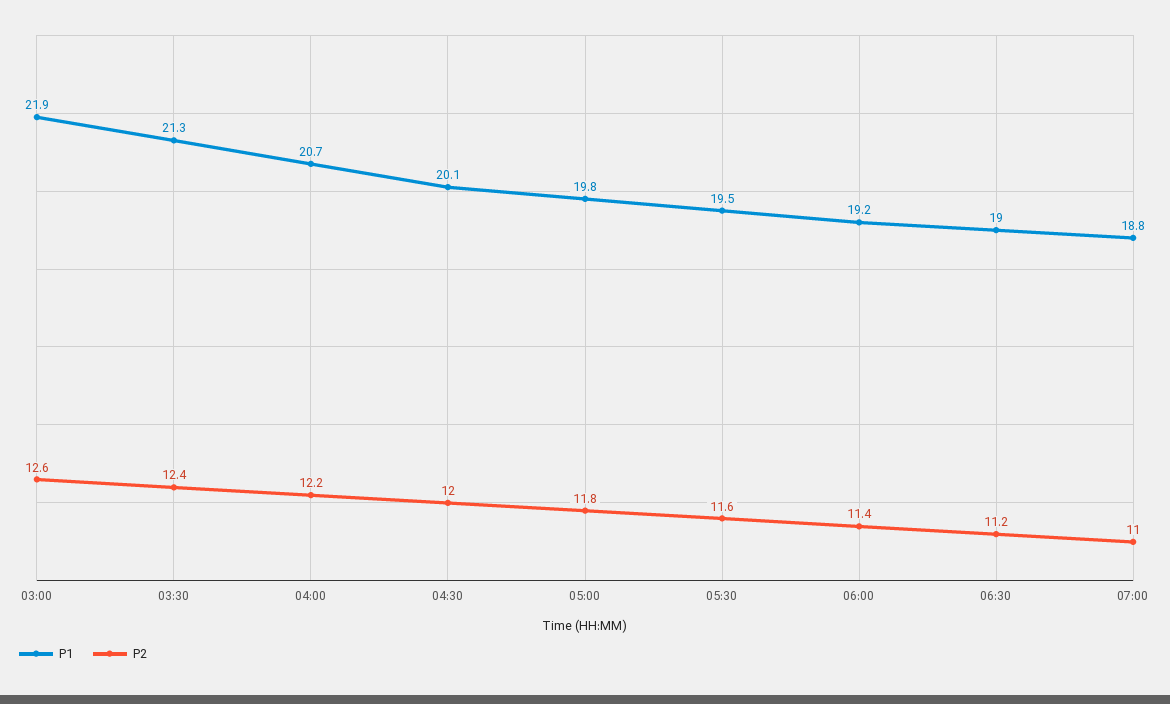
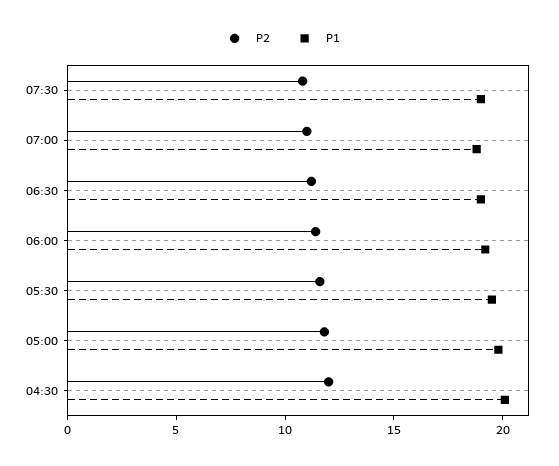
P1, 03:00: 21.9 -> none
P2, 03:00: 12.6 -> none
P1, 03:30: 21.3 -> none
P2, 03:30: 12.4 -> none
P1, 04:00: 20.7 -> none
P2, 04:00: 12.2 -> none
P2, 07:30: none -> 11
P1, 07:30: none -> 19

